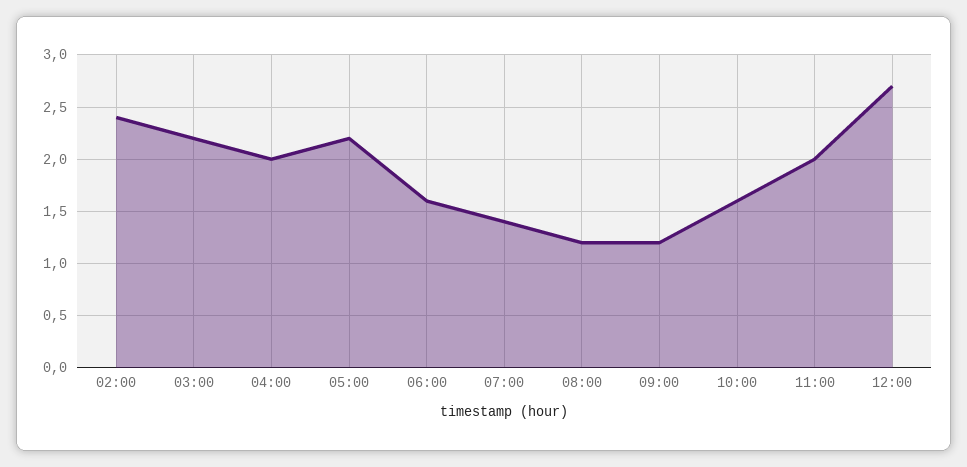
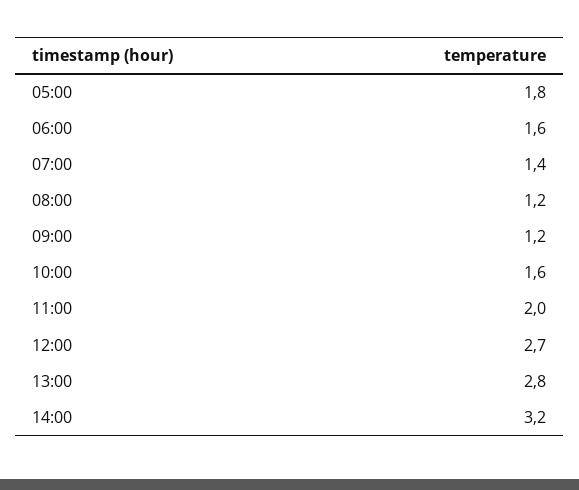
02:00: 2.4 -> none
03:00: 2.2 -> none
04:00: 2 -> none
05:00: 2.2 -> 1.8
13:00: none -> 2.8
14:00: none -> 3.2

